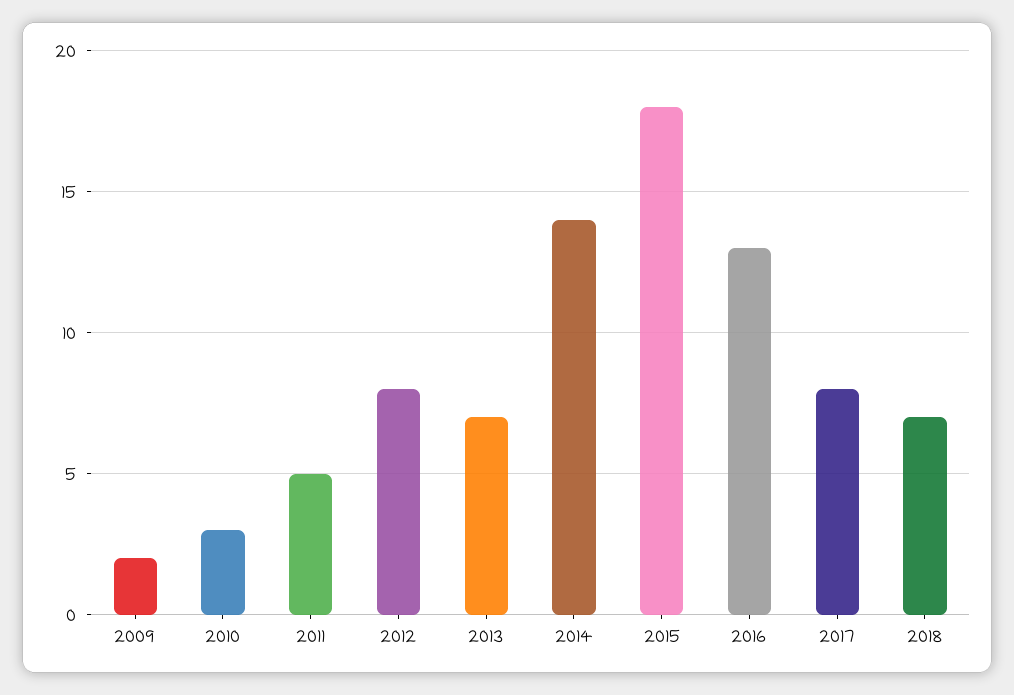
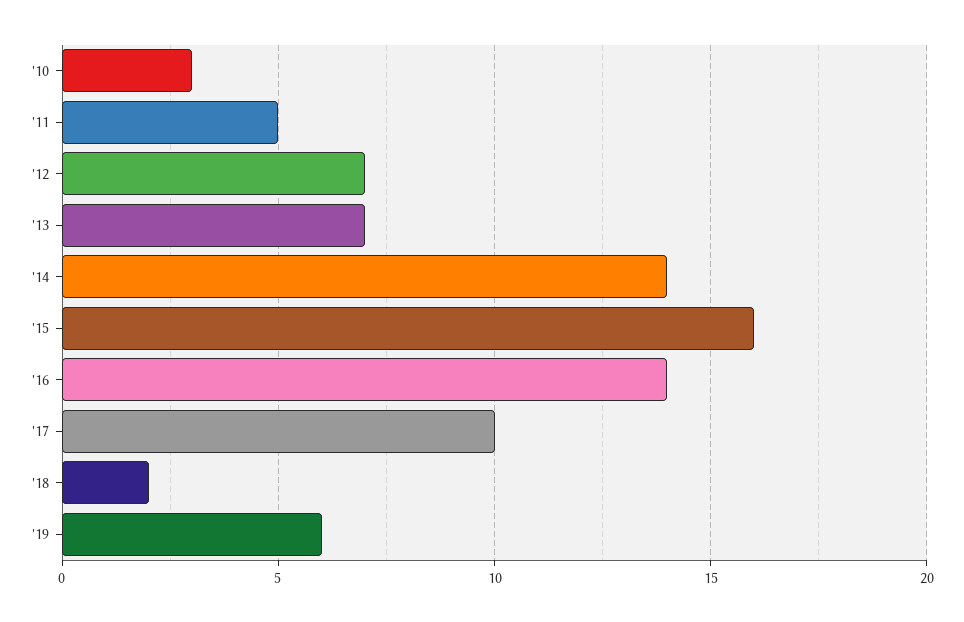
2009: 2 -> none
2012: 8 -> 7
2015: 18 -> 16
2016: 13 -> 14
2017: 8 -> 10
2018: 7 -> 2
'19: none -> 6

